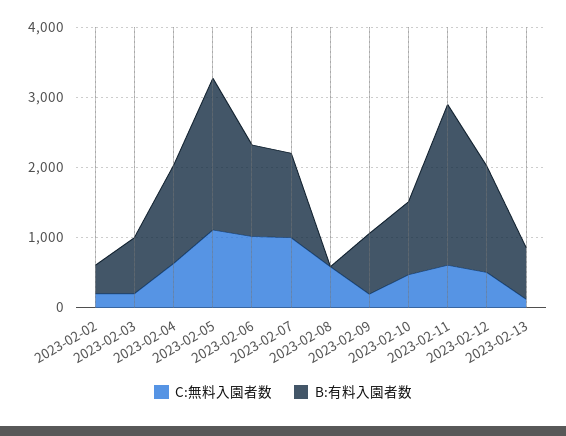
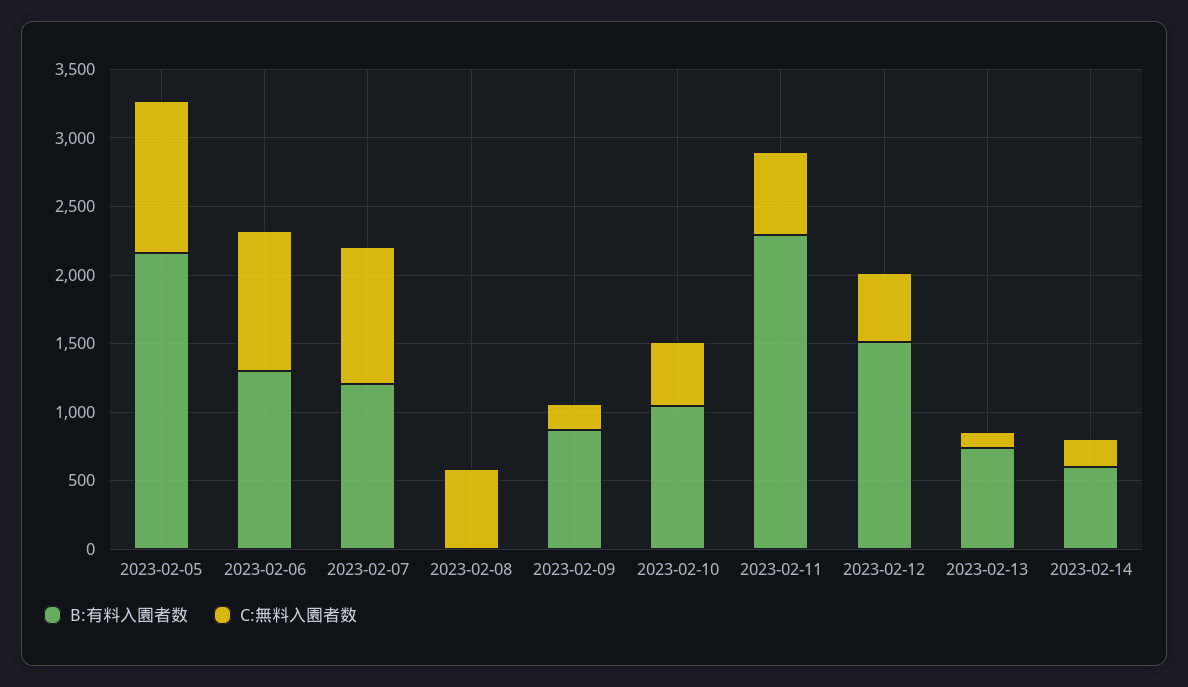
C:無料入園者数, 2023-02-02: 200 -> none
B:有料入園者数, 2023-02-02: 400 -> none
C:無料入園者数, 2023-02-03: 200 -> none
B:有料入園者数, 2023-02-03: 800 -> none
C:無料入園者数, 2023-02-04: 600 -> none
B:有料入園者数, 2023-02-04: 1400 -> none
B:有料入園者数, 2023-02-14: none -> 600
C:無料入園者数, 2023-02-14: none -> 200

